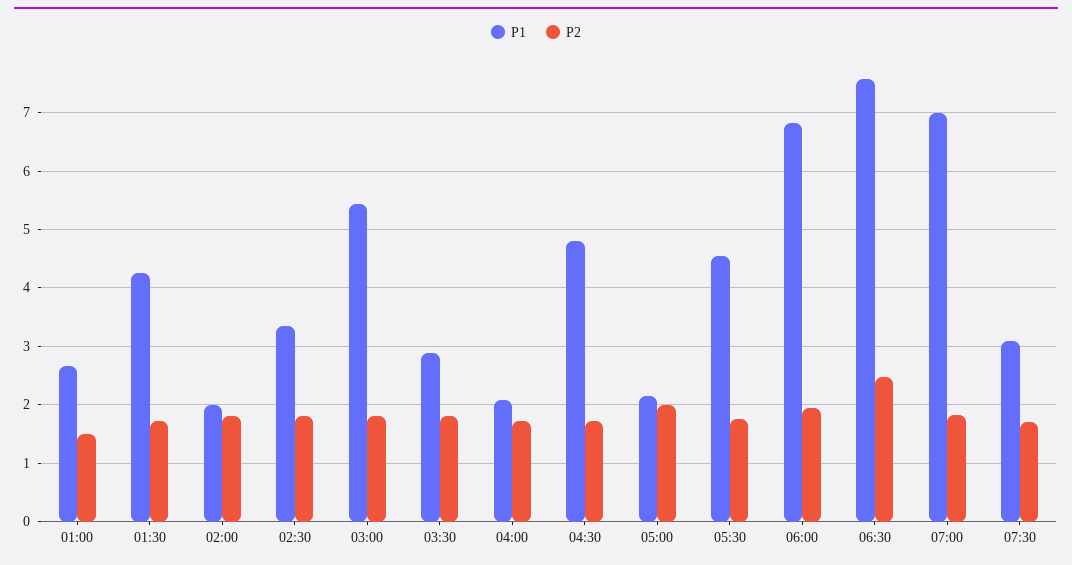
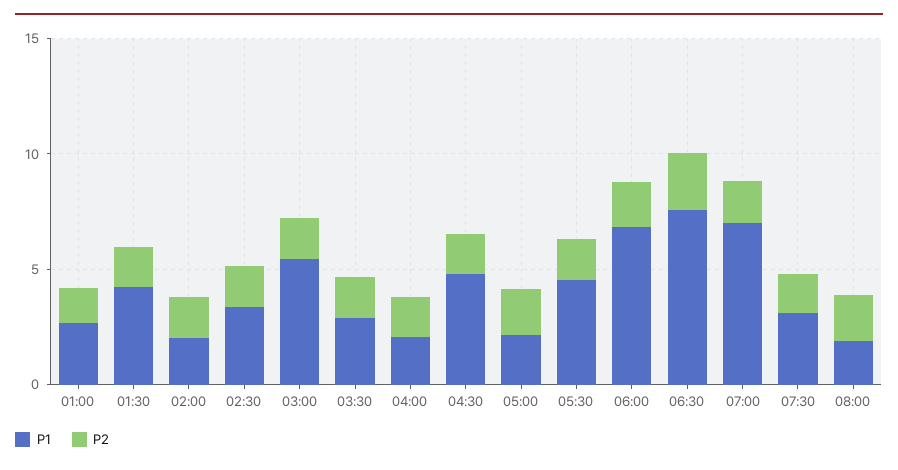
P1, 08:00: none -> 2
P2, 08:00: none -> 2

